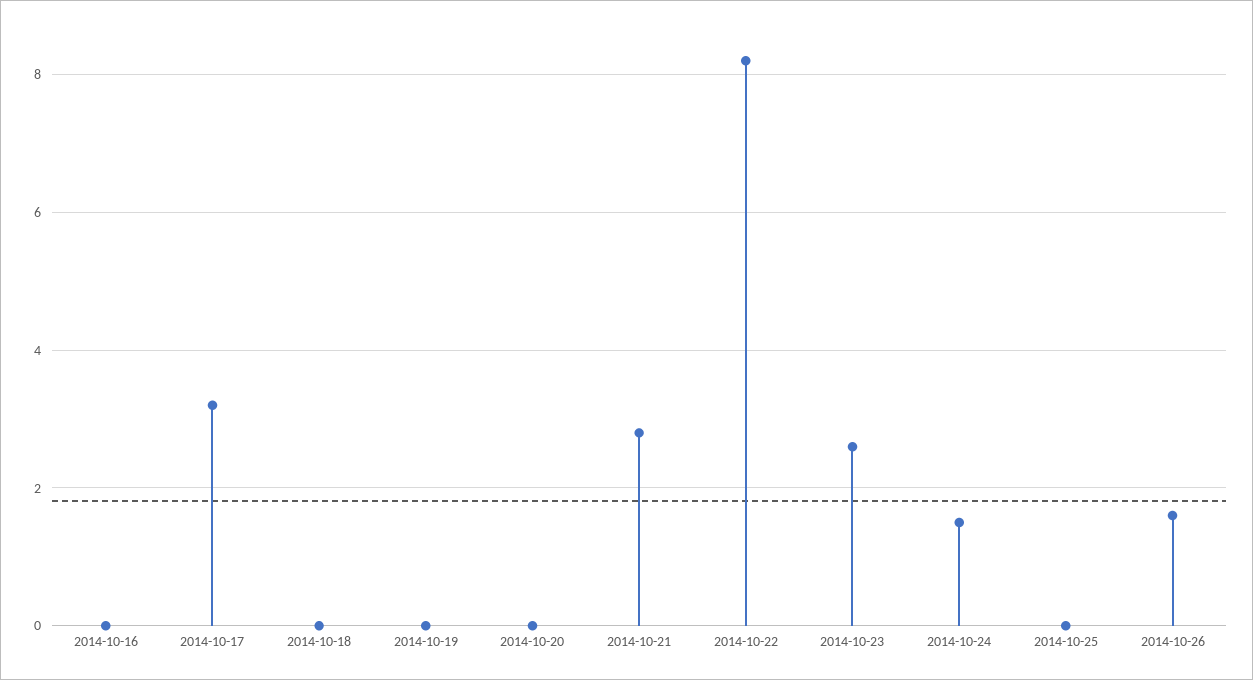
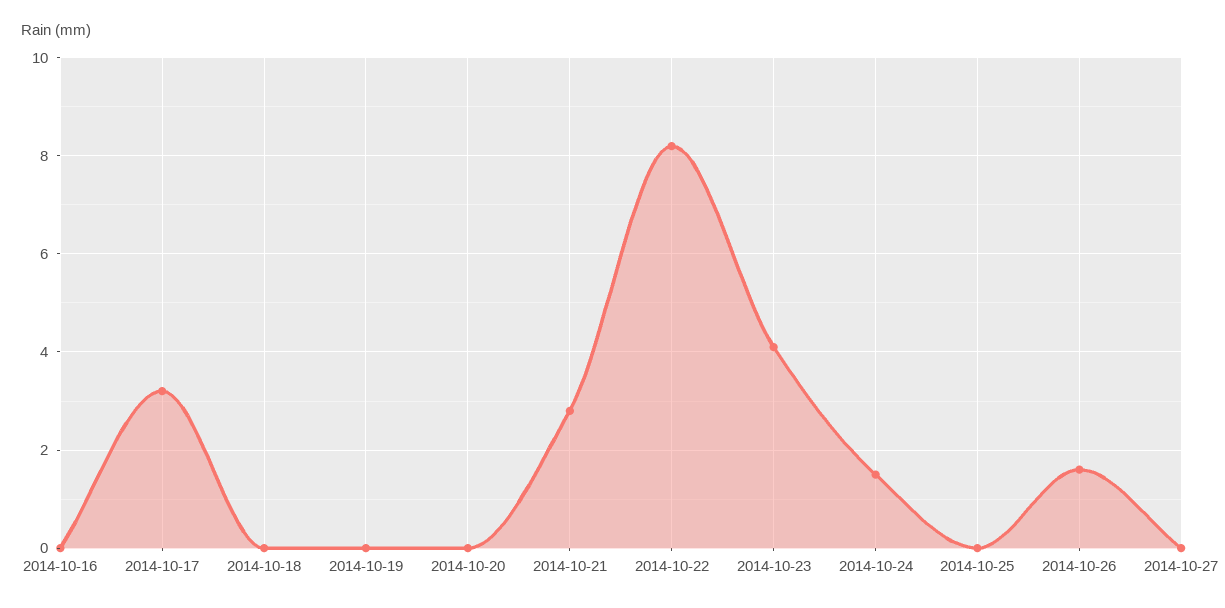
2014-10-23: 2.5 -> 4
2014-10-27: none -> 0

